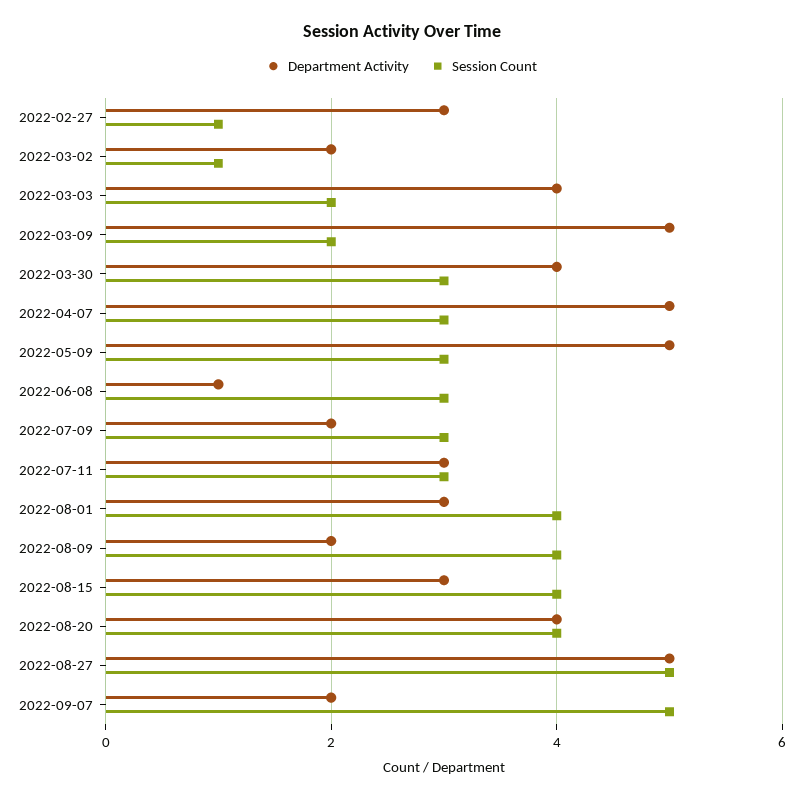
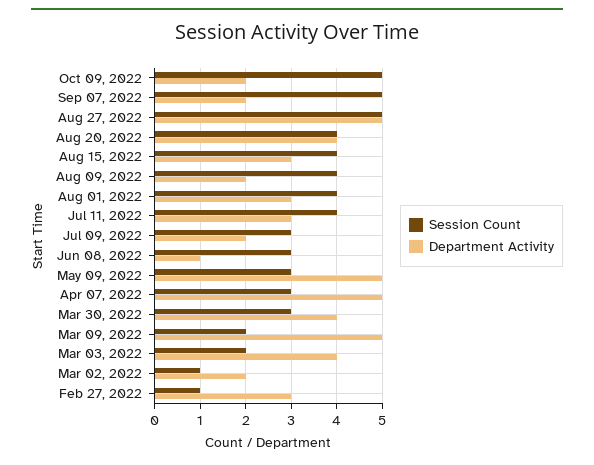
Session Count, 2022-07-11: 3 -> 4
Session Count, Oct 09, 2022: none -> 5
Department Activity, Oct 09, 2022: none -> 2

